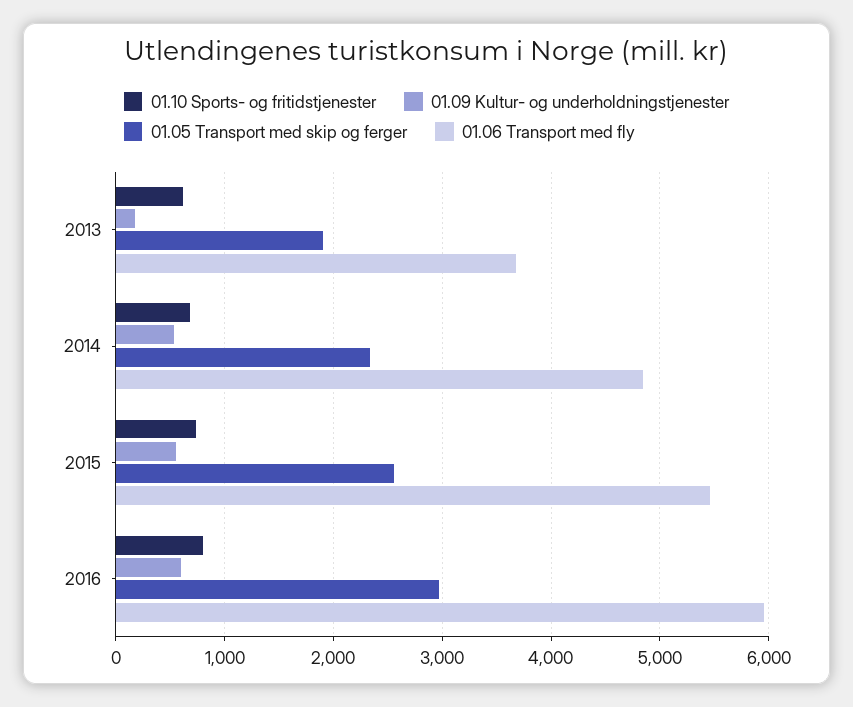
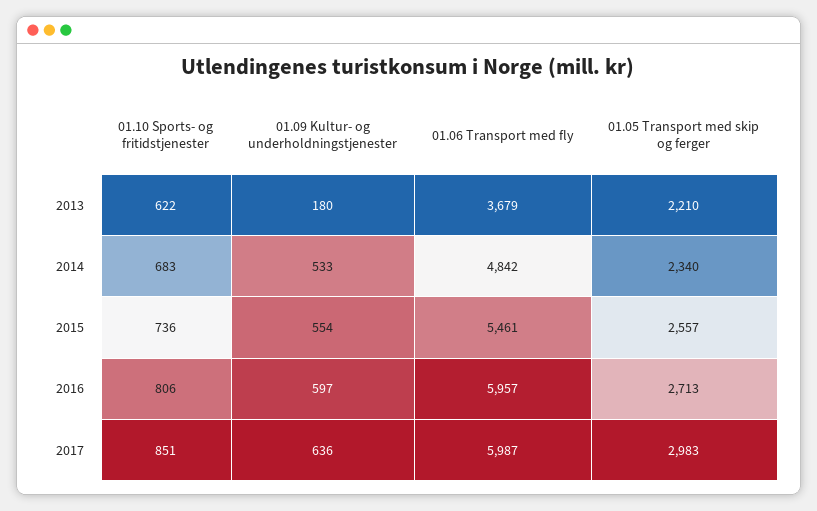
01.05 Transport med skip og ferger, 2013: 1900 -> 2210
01.05 Transport med skip og ferger, 2016: 3000 -> 2713
01.10 Sports- og fritidstjenester, 2017: none -> 851
01.09 Kultur- og underholdningstjenester, 2017: none -> 636
01.06 Transport med fly, 2017: none -> 5987
01.05 Transport med skip og ferger, 2017: none -> 2983

